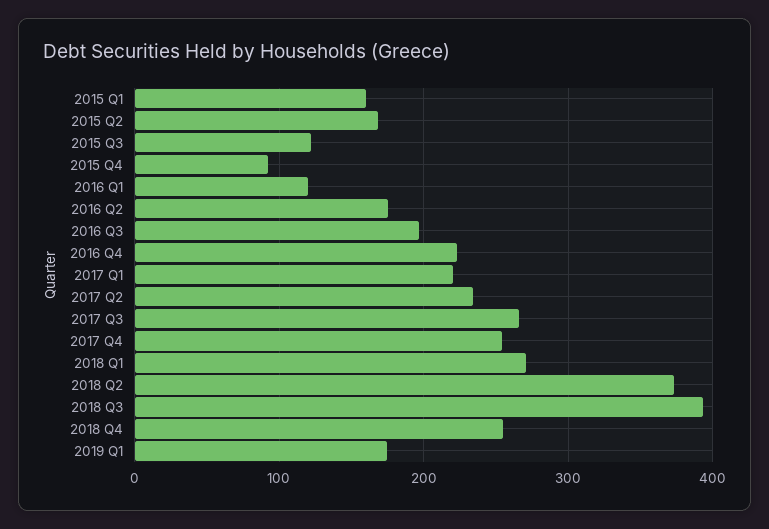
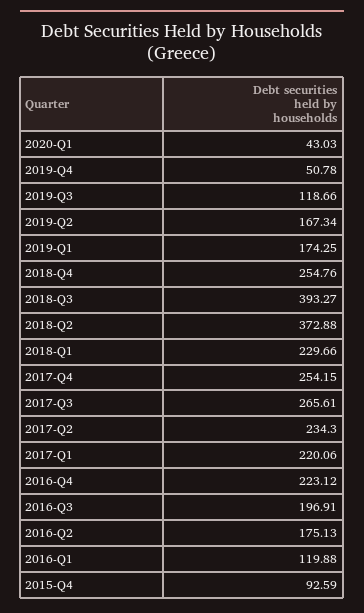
2015 Q1: 160 -> none
2015 Q2: 170 -> none
2015 Q3: 120 -> none
2018 Q1: 270 -> 229.66
2020-Q1: none -> 43.03
2019-Q4: none -> 50.78
2019-Q3: none -> 118.66
2019-Q2: none -> 167.34

